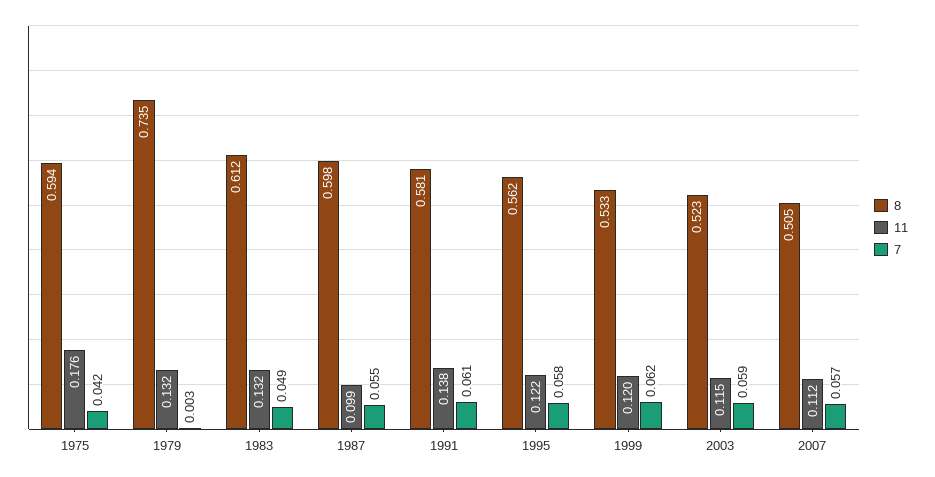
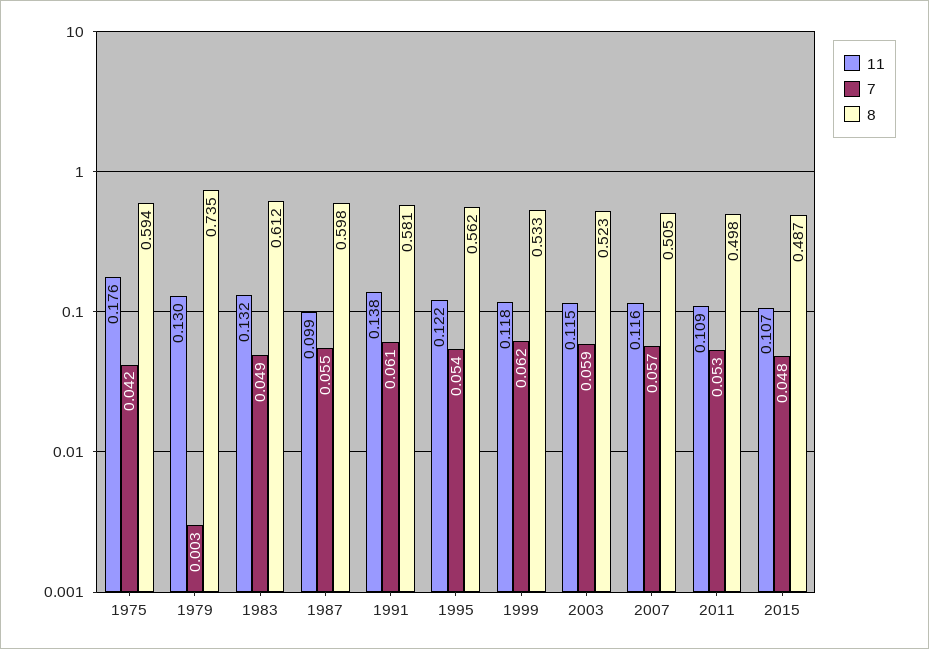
11, 1979: 0.132 -> 0.13
7, 1995: 0.058 -> 0.054
11, 1999: 0.12 -> 0.118
11, 2007: 0.112 -> 0.116
11, 2011: none -> 0.109
7, 2011: none -> 0.053
8, 2011: none -> 0.498
11, 2015: none -> 0.107
7, 2015: none -> 0.048
8, 2015: none -> 0.487

